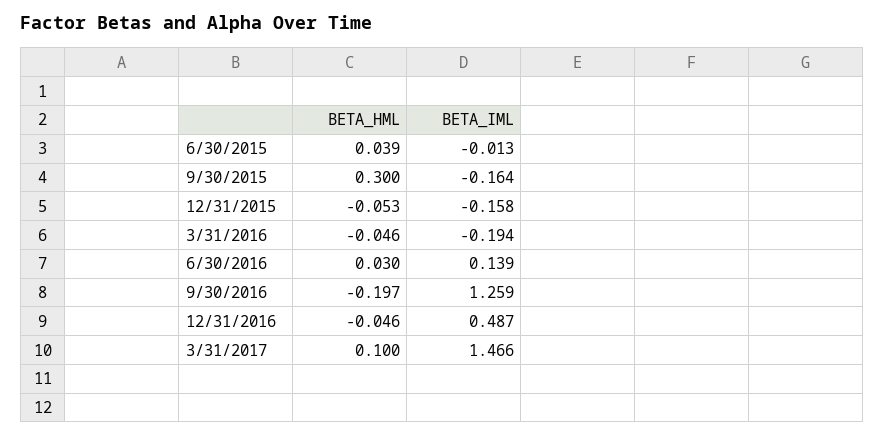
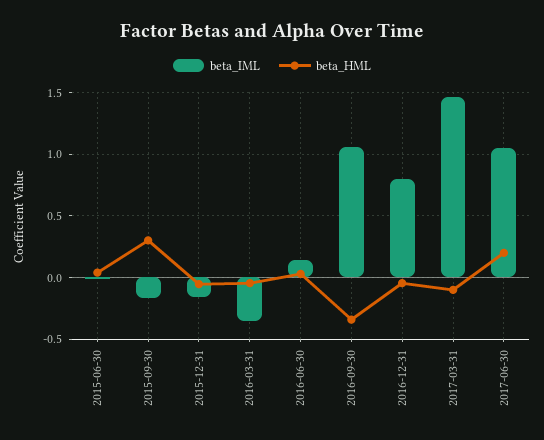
BETA_IML, 3/31/2016: -0.194 -> -0.35
BETA_HML, 9/30/2016: -0.197 -> -0.35
BETA_IML, 9/30/2016: 1.259 -> 1.05
BETA_IML, 12/31/2016: 0.487 -> 0.8
BETA_HML, 3/31/2017: 0.1 -> -0.1
BETA_IML, 2017-06-30: none -> 1.05
BETA_HML, 2017-06-30: none -> 0.2

